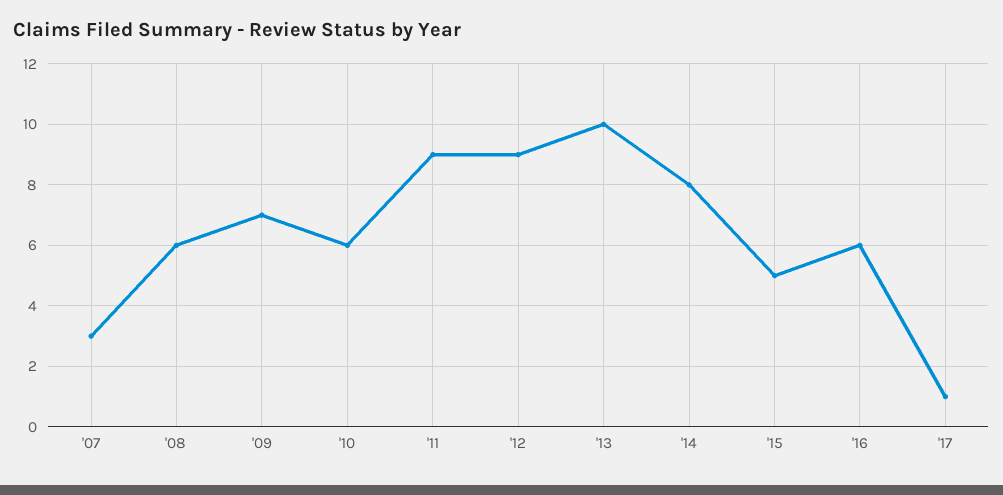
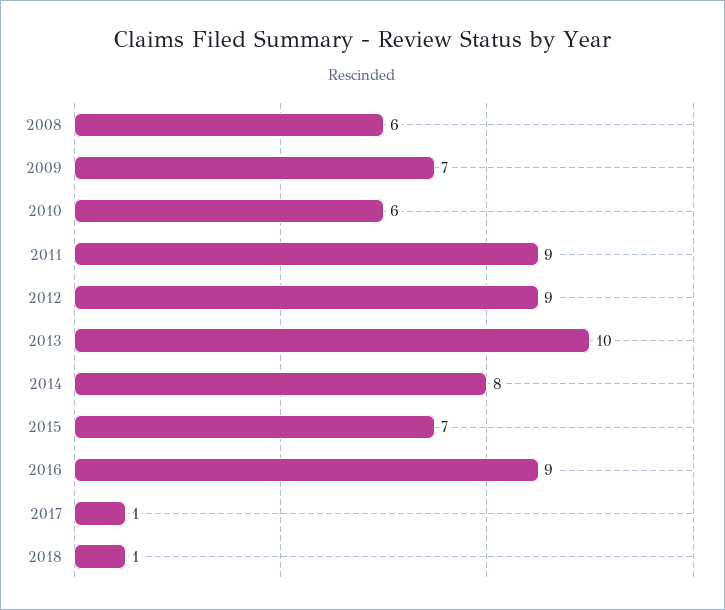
'07: 3 -> none
'15: 5 -> 7
'16: 6 -> 9
2018: none -> 1

